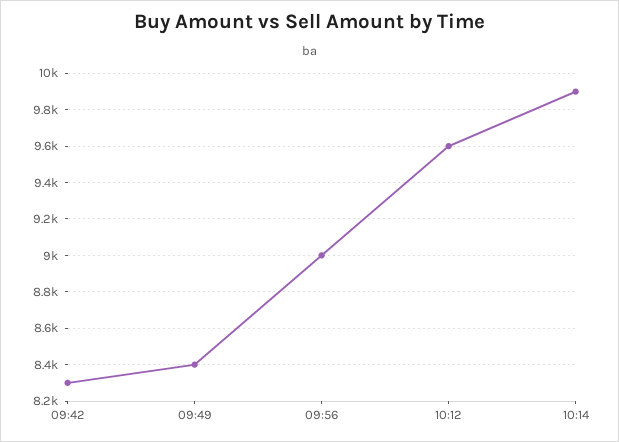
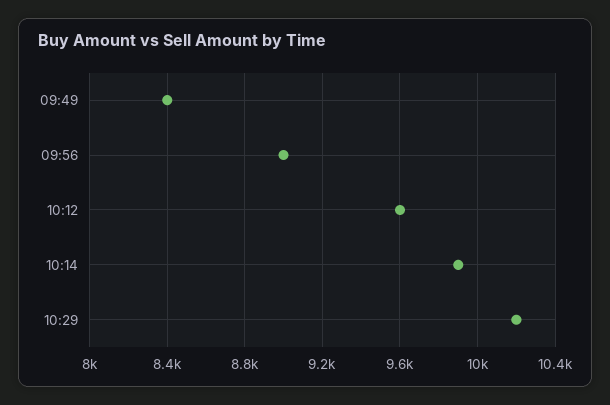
09:42: 8300 -> none
10:29: none -> 10200

